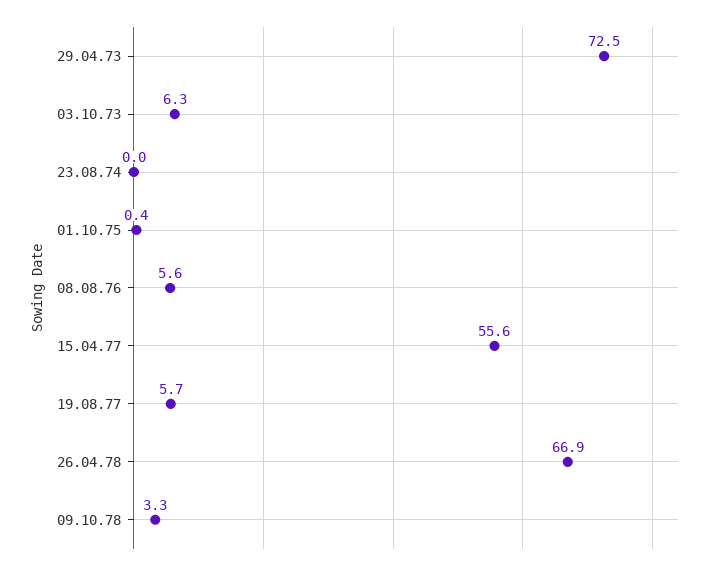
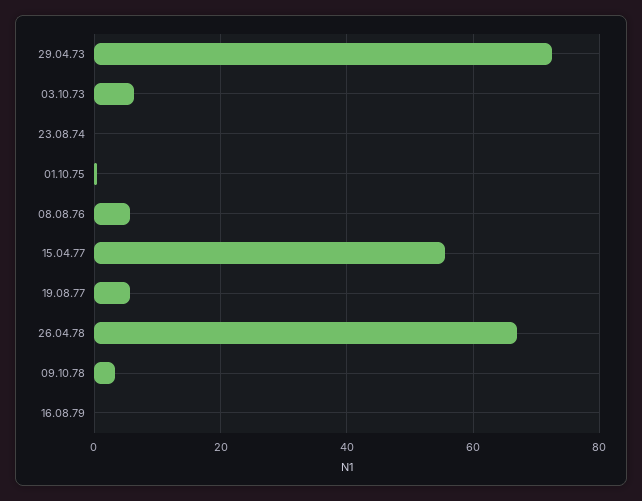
16.08.79: none -> 0

